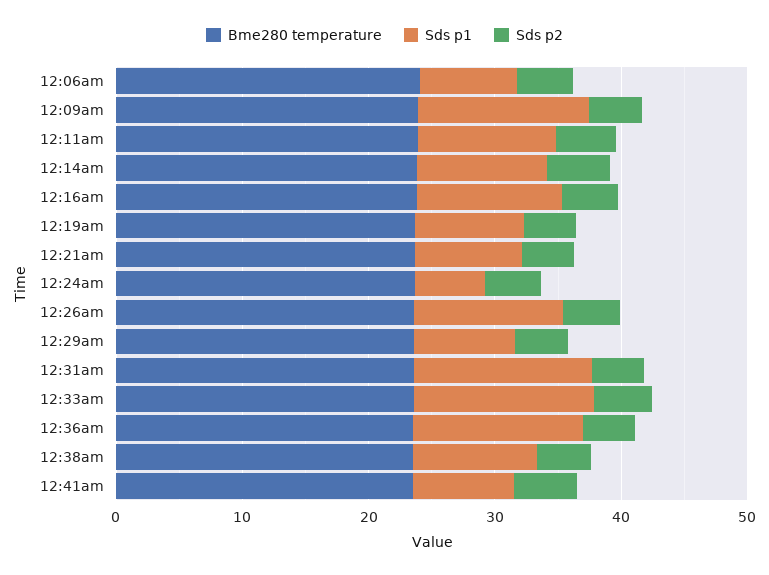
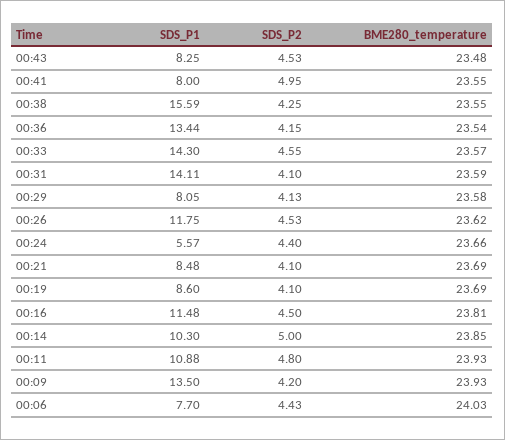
Sds p1, 12:38am: 10 -> 15.59
Sds p1, 00:43: none -> 8.25
Sds p2, 00:43: none -> 4.53
Bme280 temperature, 00:43: none -> 23.48

